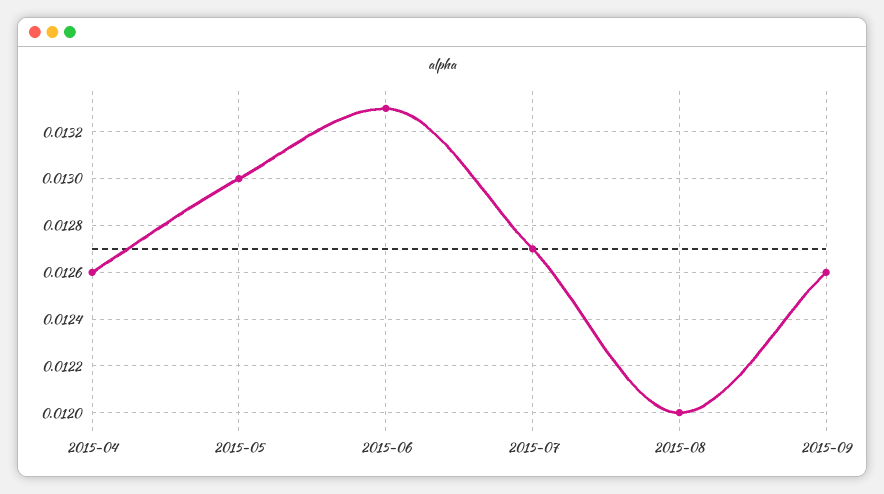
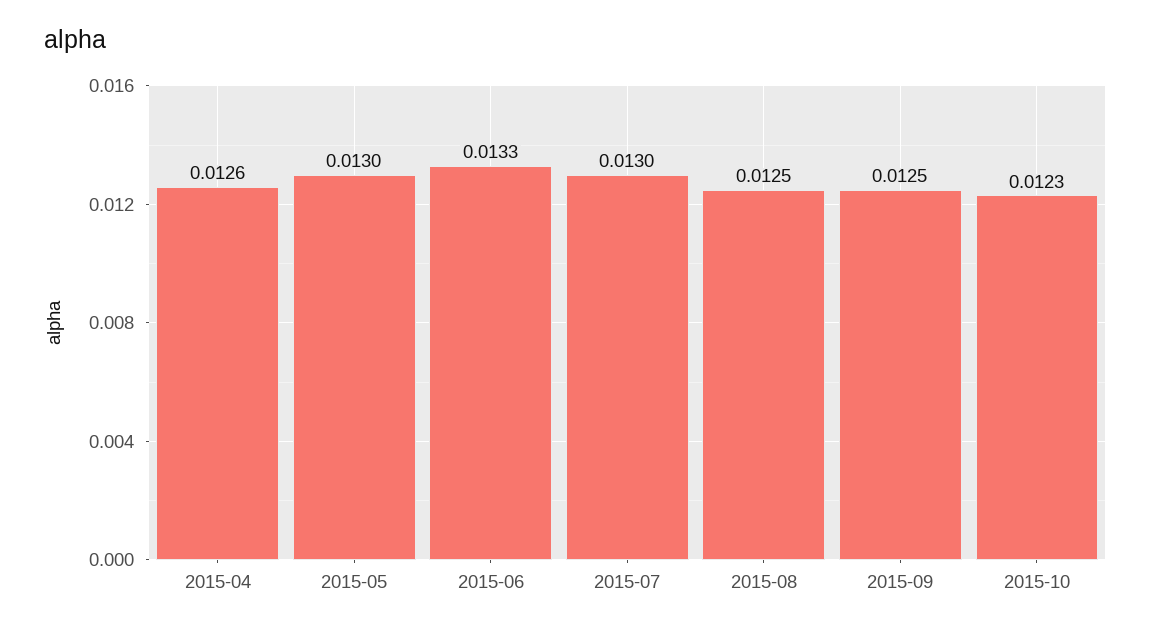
2015-07: 0.0127 -> 0.013
2015-08: 0.012 -> 0.0125
2015-09: 0.0126 -> 0.0125
2015-10: none -> 0.0123

